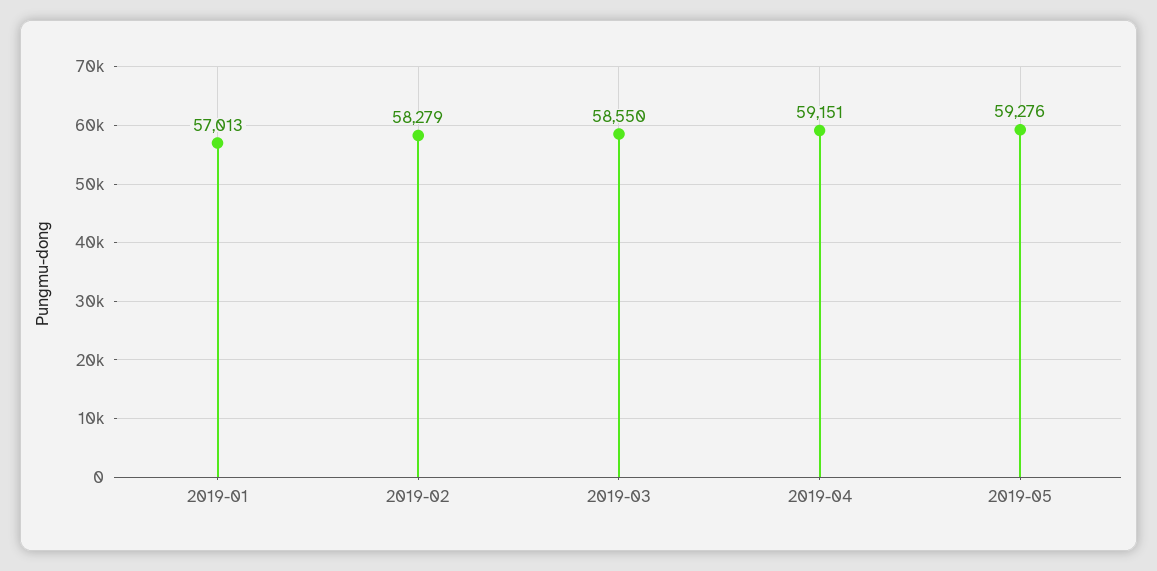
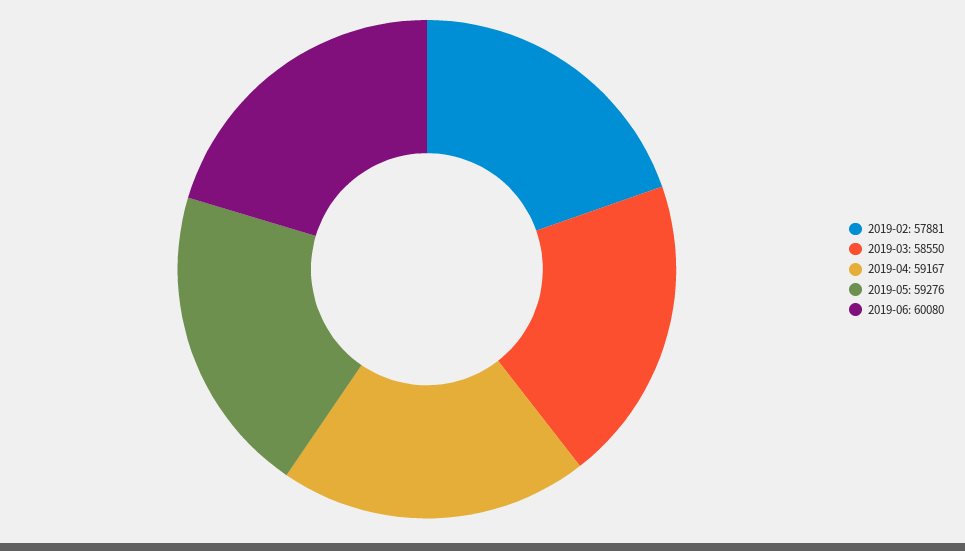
2019-01: 57013 -> none
2019-02: 58279 -> 57881
2019-04: 59151 -> 59167
2019-06: none -> 60080

